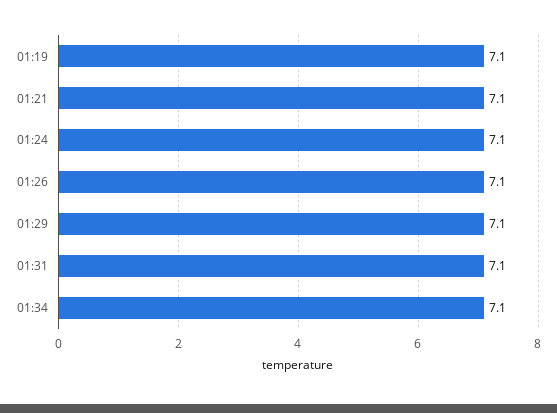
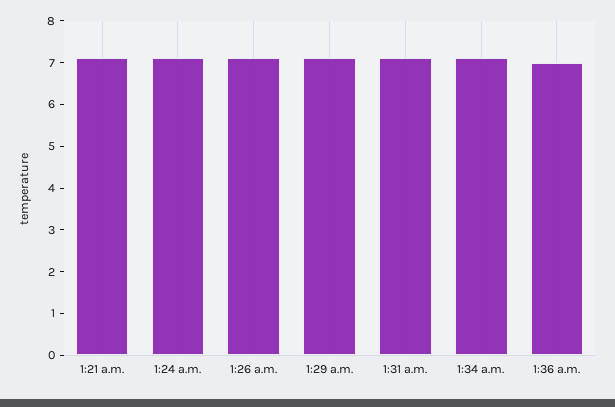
01:19: 7.1 -> none
1:36 a.m.: none -> 7

